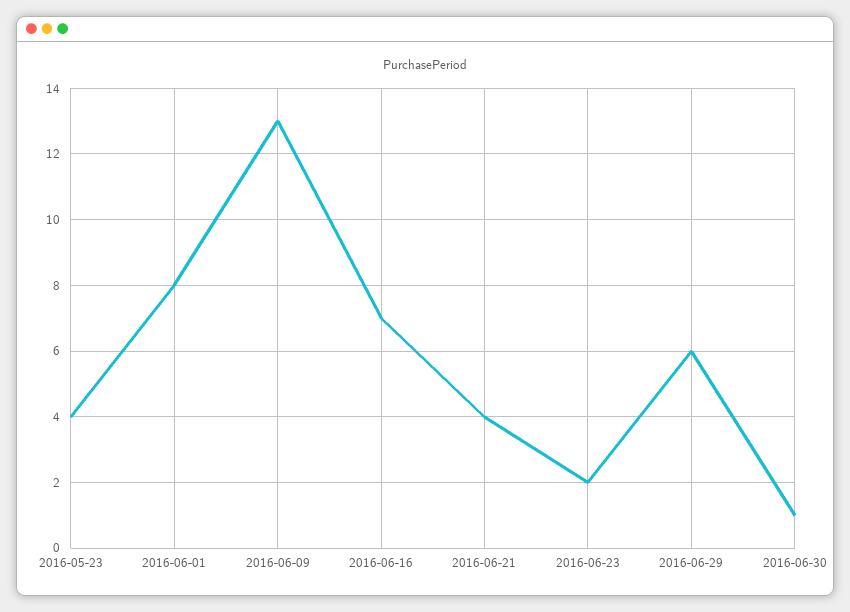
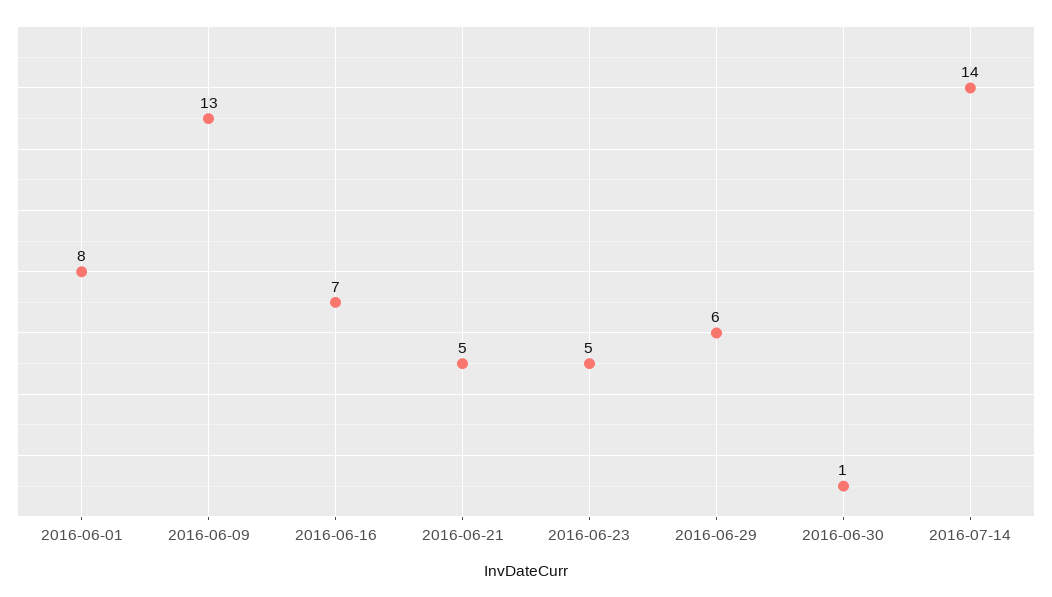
2016-05-23: 4 -> none
2016-06-21: 4 -> 5
2016-06-23: 2 -> 5
2016-07-14: none -> 14

